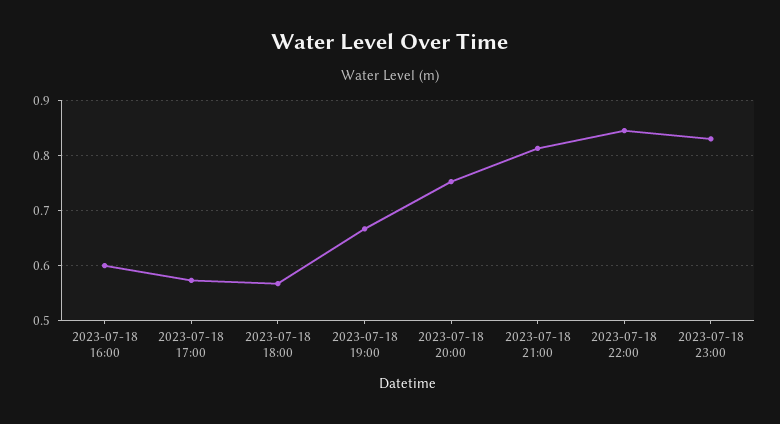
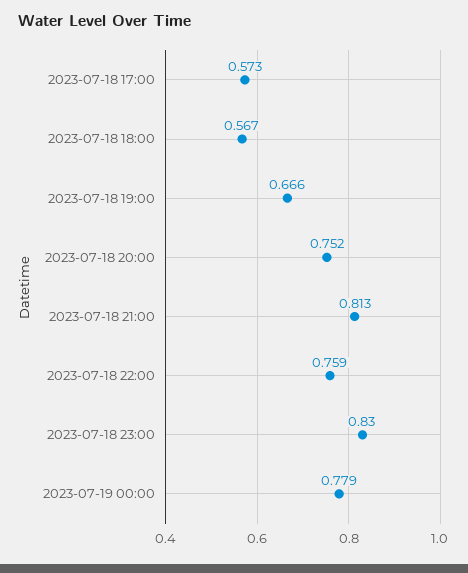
2023-07-18 16:00: 0.6 -> none
2023-07-18 22:00: 0.84 -> 0.759
2023-07-19 00:00: none -> 0.779

